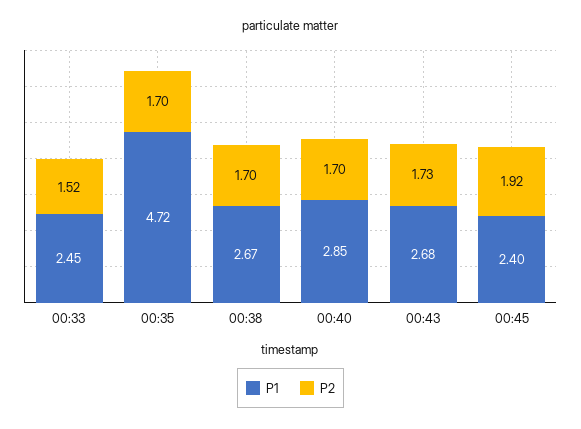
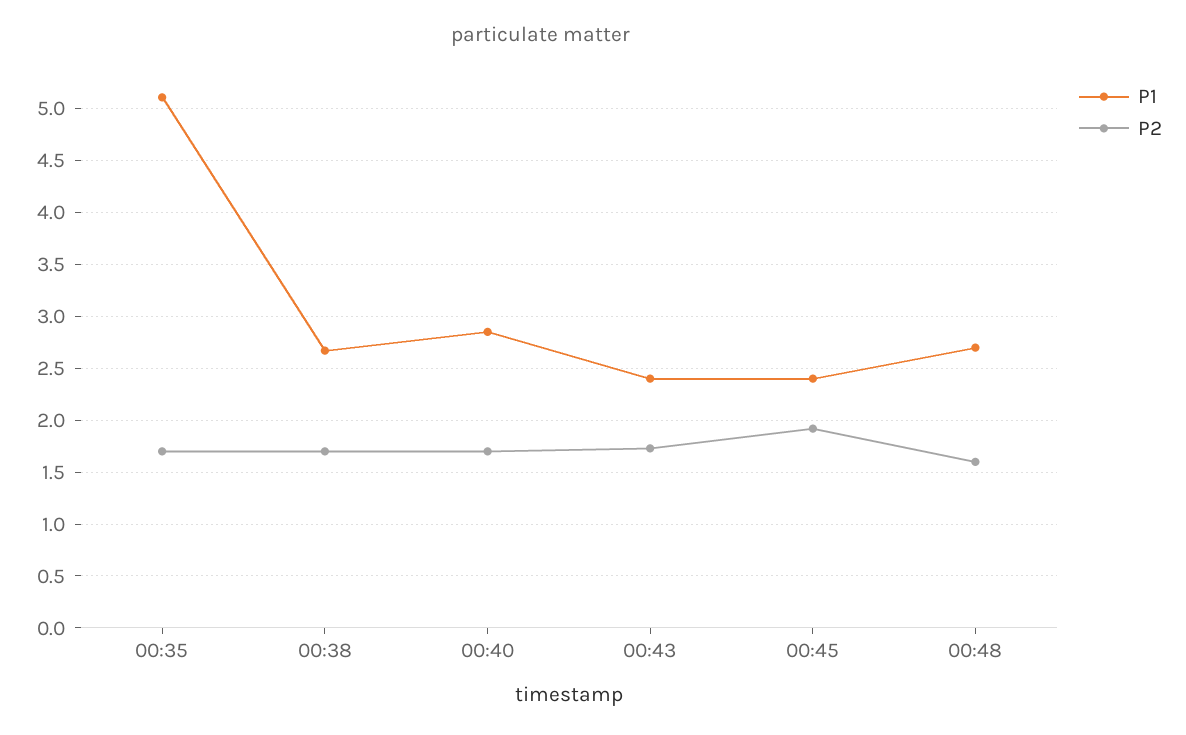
P1, 00:33: 2.45 -> none
P2, 00:33: 1.52 -> none
P1, 00:35: 4.72 -> 5.1
P1, 00:43: 2.68 -> 2.4
P1, 00:48: none -> 2.7
P2, 00:48: none -> 1.6

